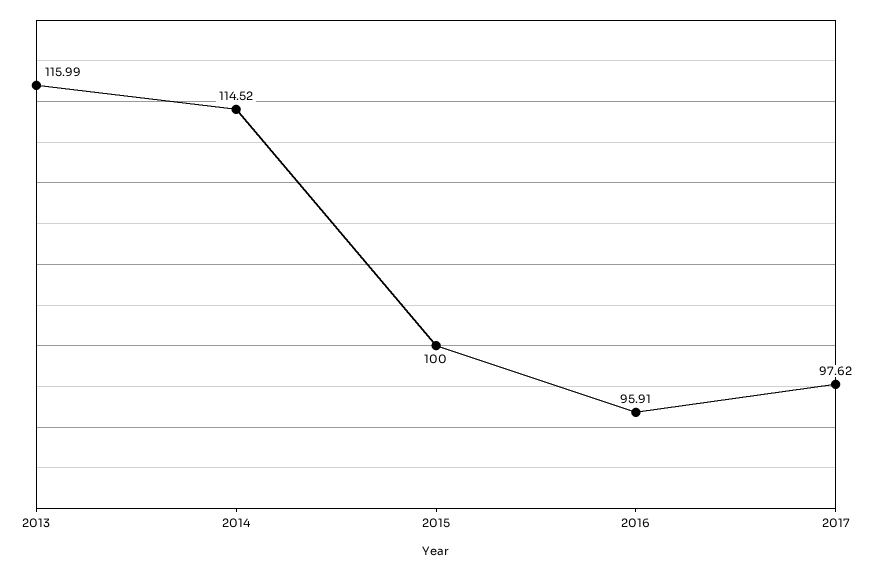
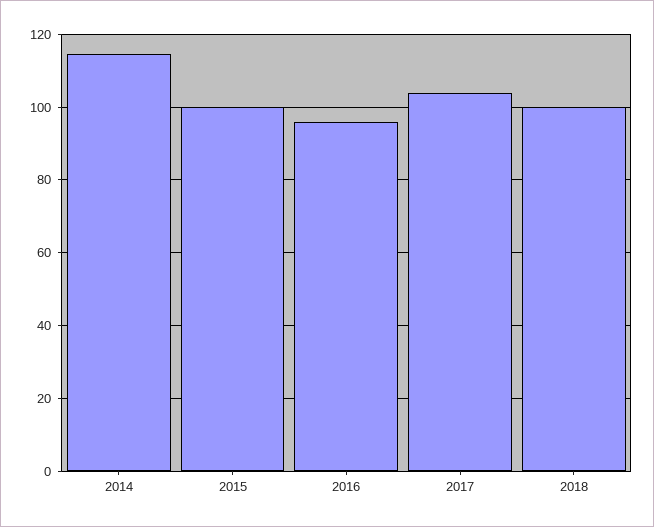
2013: 115.99 -> none
2017: 97.62 -> 104
2018: none -> 100

